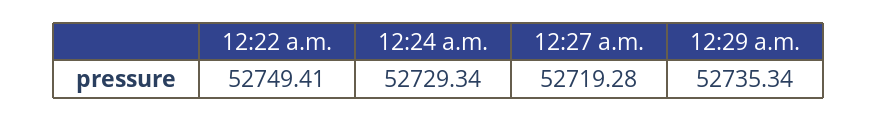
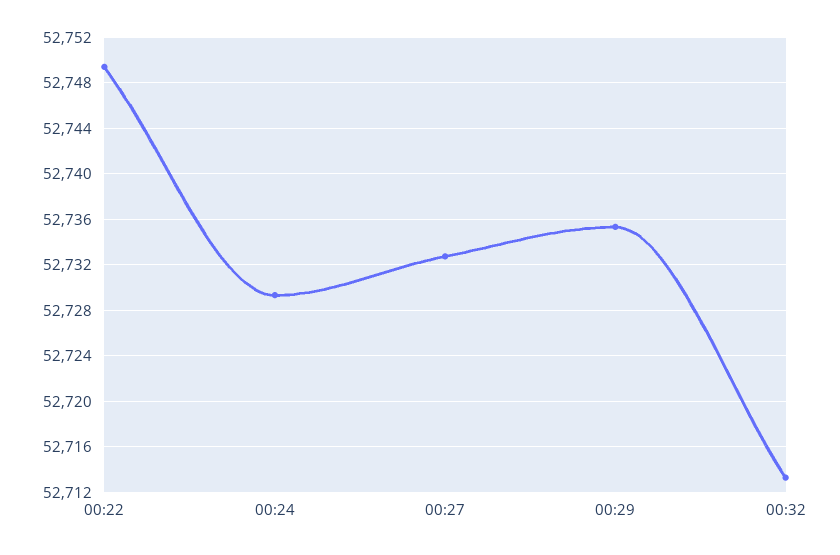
12:27 a.m.: 52719.28 -> 52733
00:32: none -> 52713

